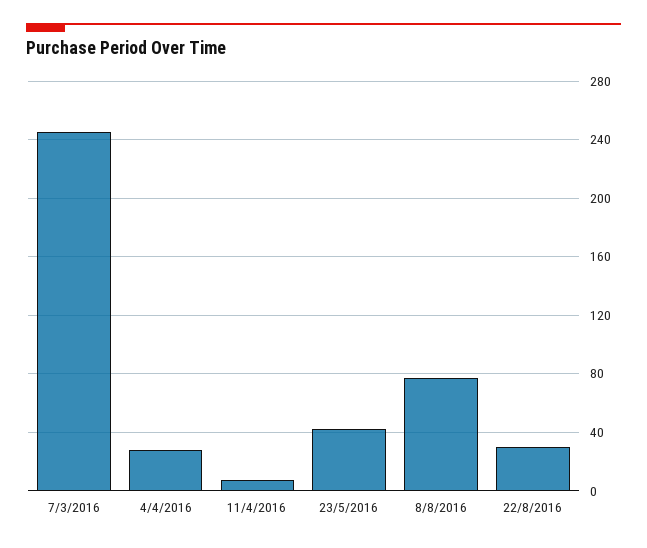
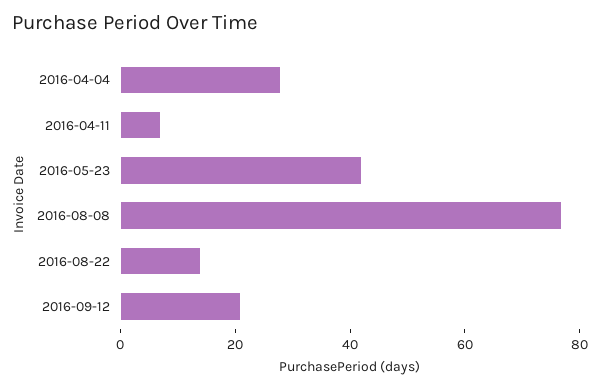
7/3/2016: 245 -> none
22/8/2016: 30 -> 15
2016-09-12: none -> 20

